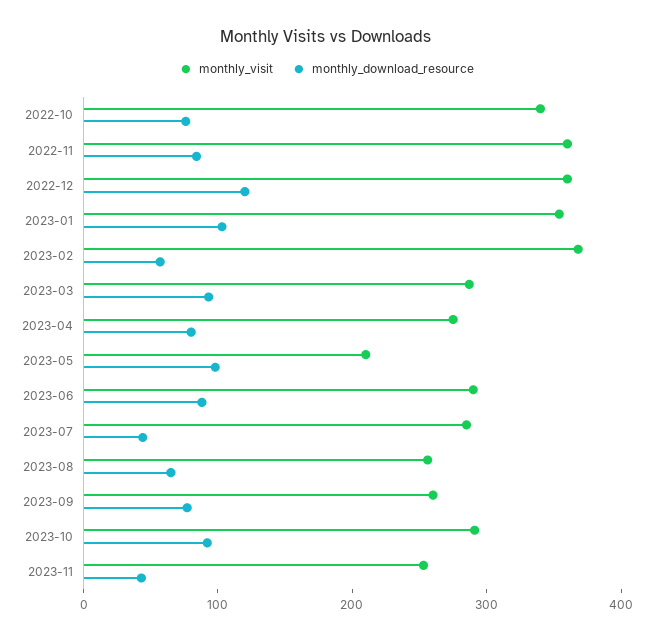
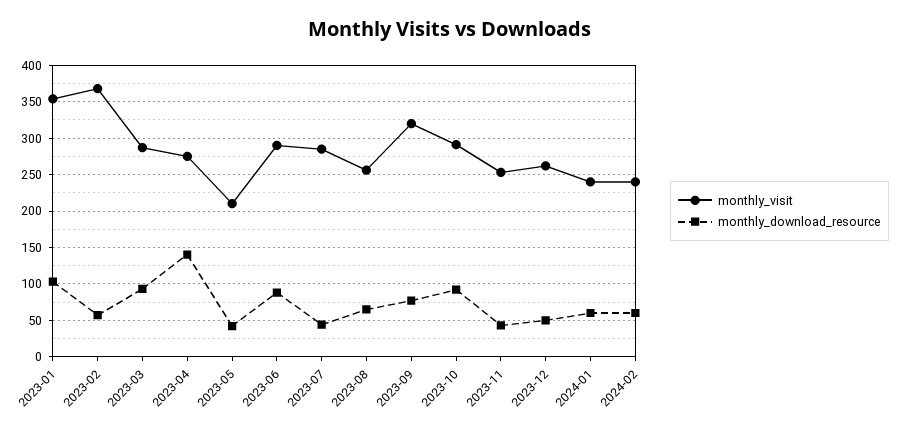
monthly_visit, 2022-10: 340 -> none
monthly_download_resource, 2022-10: 80 -> none
monthly_visit, 2022-11: 360 -> none
monthly_download_resource, 2022-11: 80 -> none
monthly_visit, 2022-12: 360 -> none
monthly_download_resource, 2022-12: 120 -> none
monthly_download_resource, 2023-04: 80 -> 140
monthly_download_resource, 2023-05: 100 -> 40
monthly_visit, 2023-09: 260 -> 320
monthly_visit, 2023-12: none -> 260
monthly_download_resource, 2023-12: none -> 50
monthly_visit, 2024-01: none -> 240
monthly_download_resource, 2024-01: none -> 60
monthly_visit, 2024-02: none -> 240
monthly_download_resource, 2024-02: none -> 60

